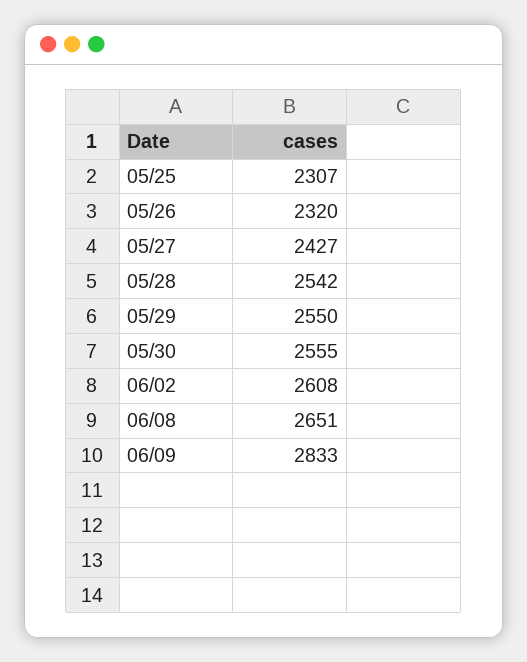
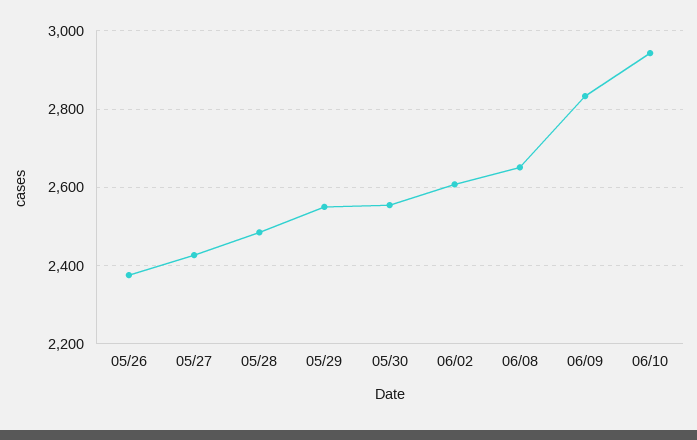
05/25: 2307 -> none
05/26: 2320 -> 2380
05/28: 2542 -> 2480
06/10: none -> 2940

